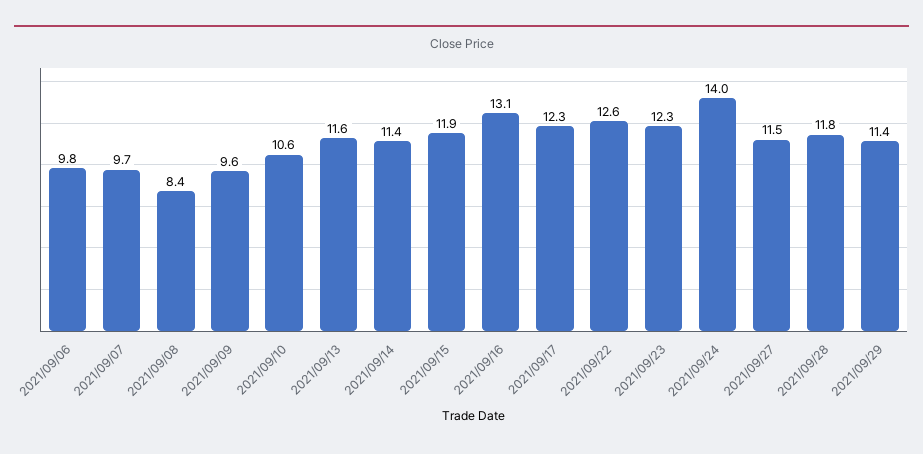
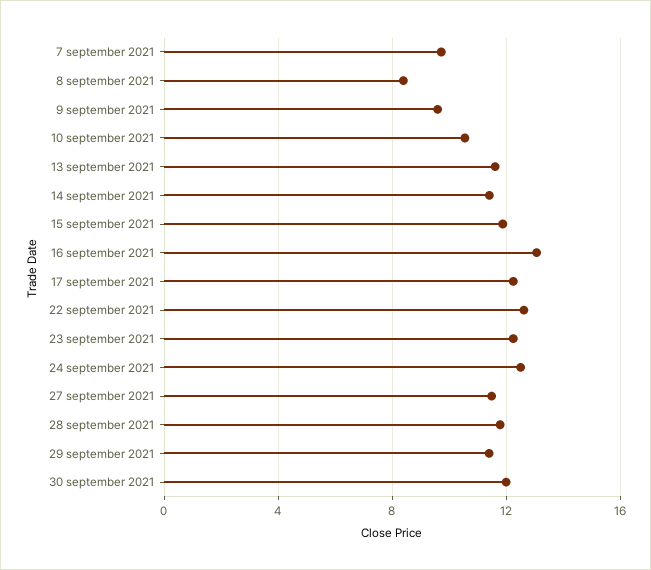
2021/09/06: 9.8 -> none
2021/09/24: 14 -> 12.5
30 september 2021: none -> 12

